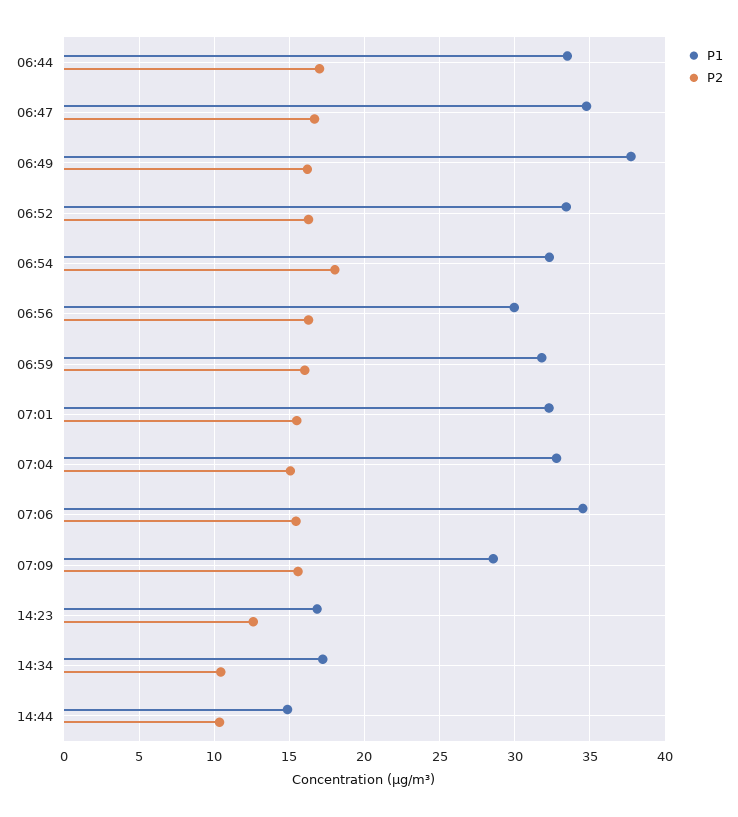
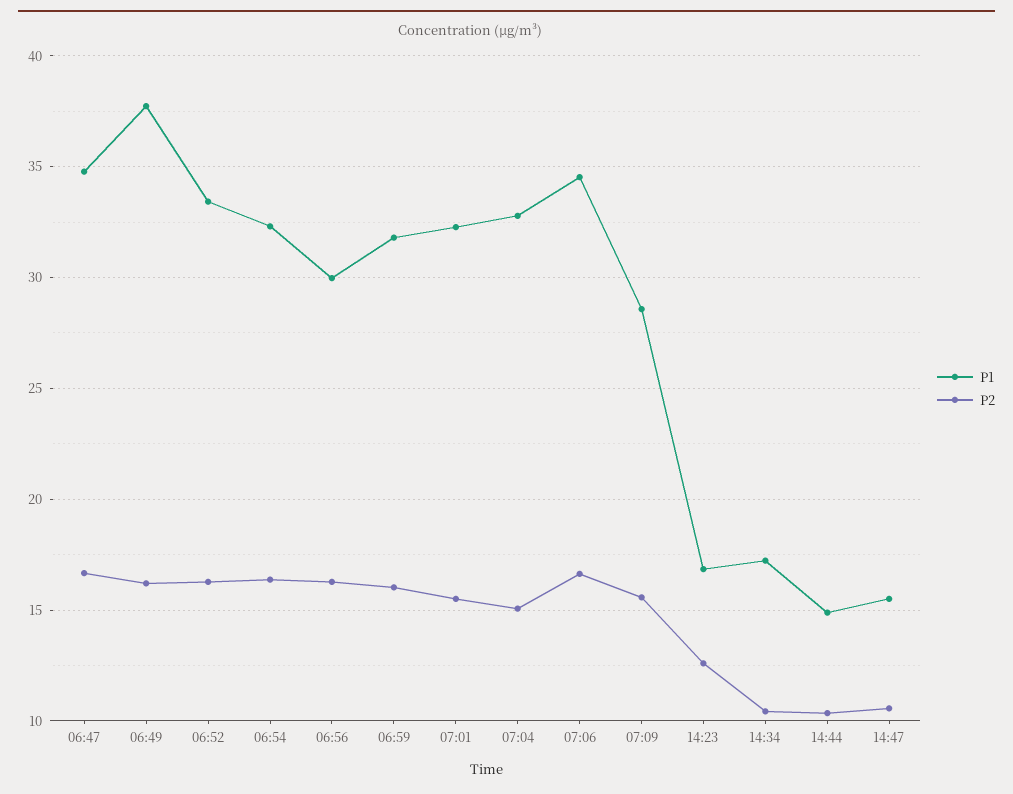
P1, 06:44: 33.5 -> none
P2, 06:44: 17 -> none
P2, 06:54: 18 -> 16.5
P2, 07:06: 15.5 -> 16.5
P1, 14:47: none -> 15.5
P2, 14:47: none -> 10.5

